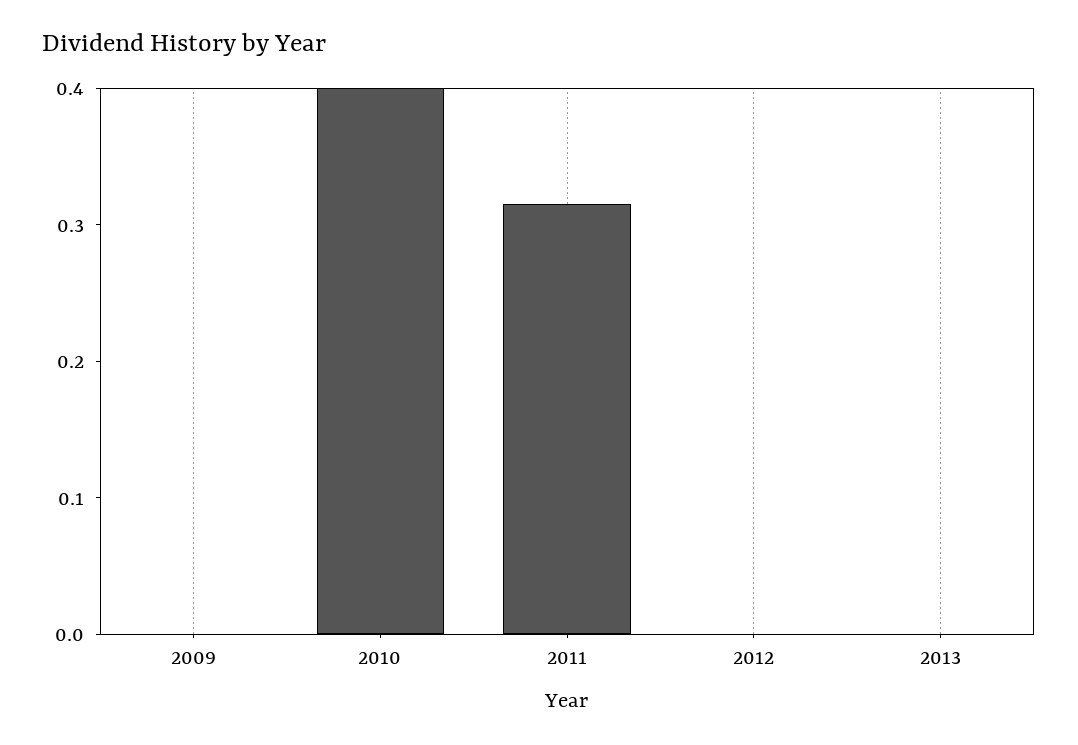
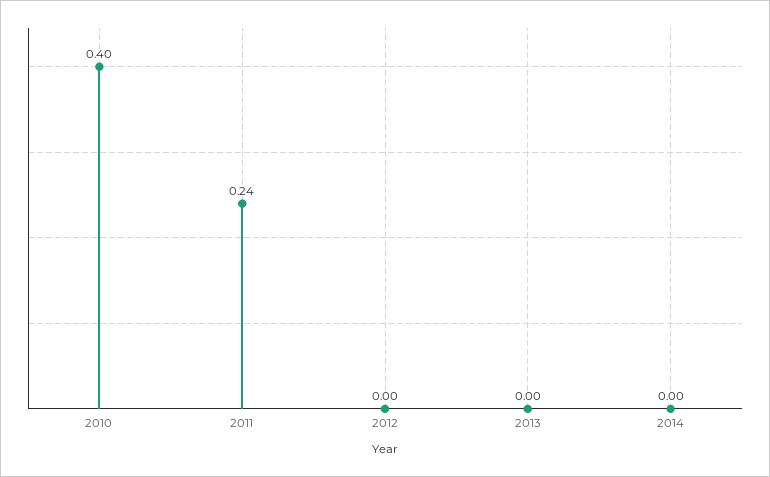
2009: 0 -> none
2011: 0.32 -> 0.24
2014: none -> 0

